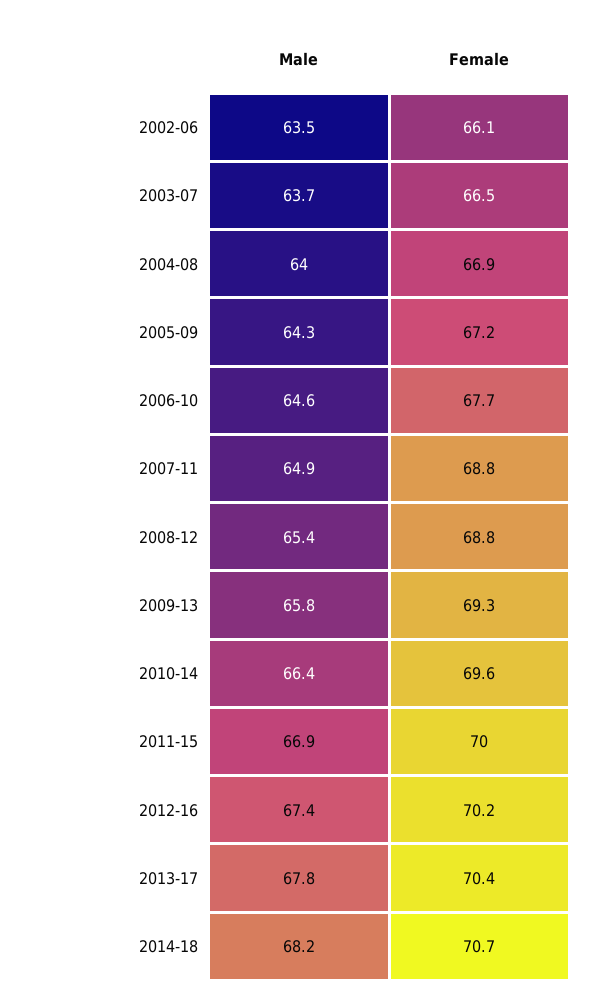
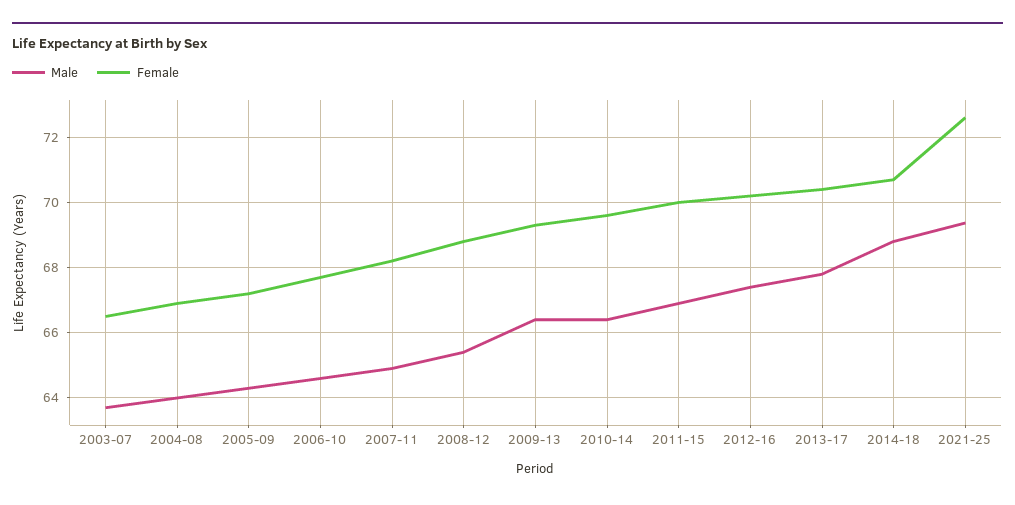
Male, 2002-06: 63.5 -> none
Female, 2002-06: 66.1 -> none
Female, 2007-11: 68.8 -> 68.2
Male, 2009-13: 65.8 -> 66.4
Male, 2014-18: 68.2 -> 68.8
Male, 2021-25: none -> 69.4
Female, 2021-25: none -> 72.6

